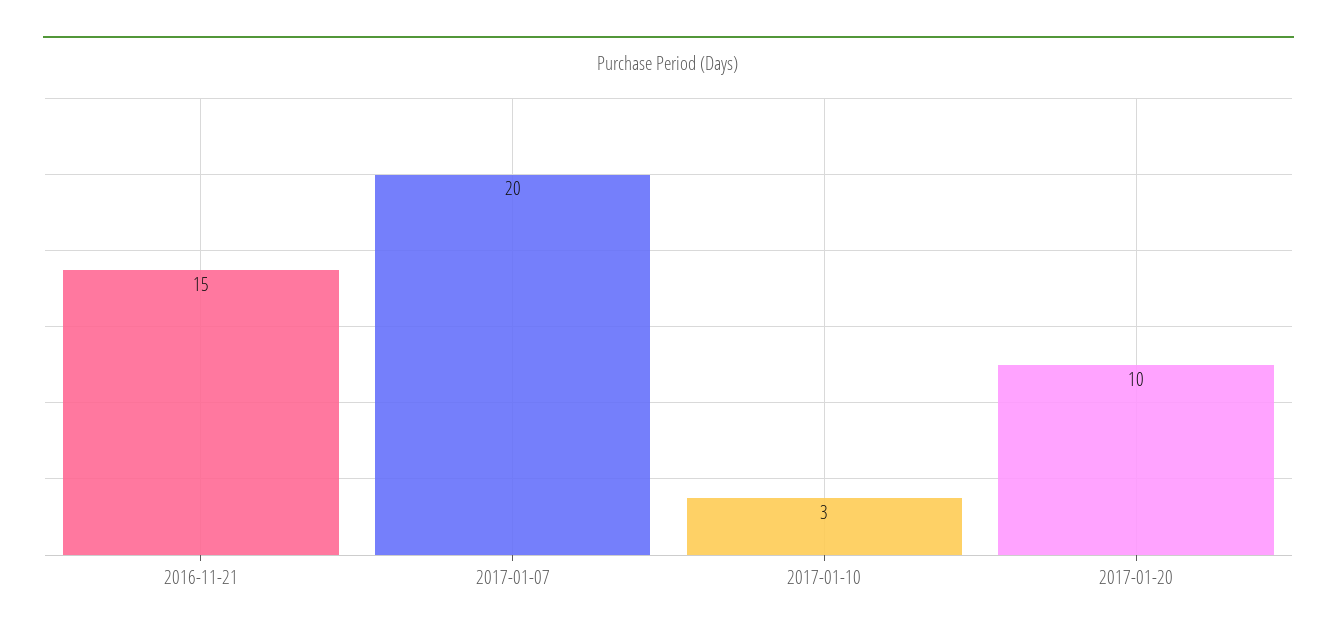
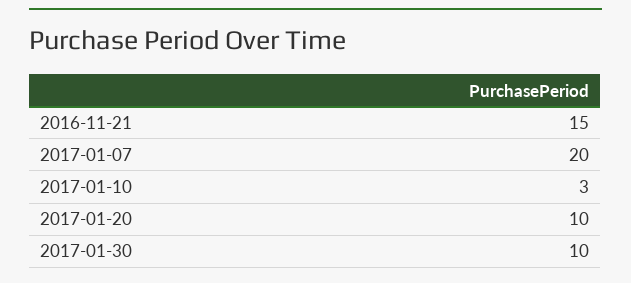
2017-01-30: none -> 10

